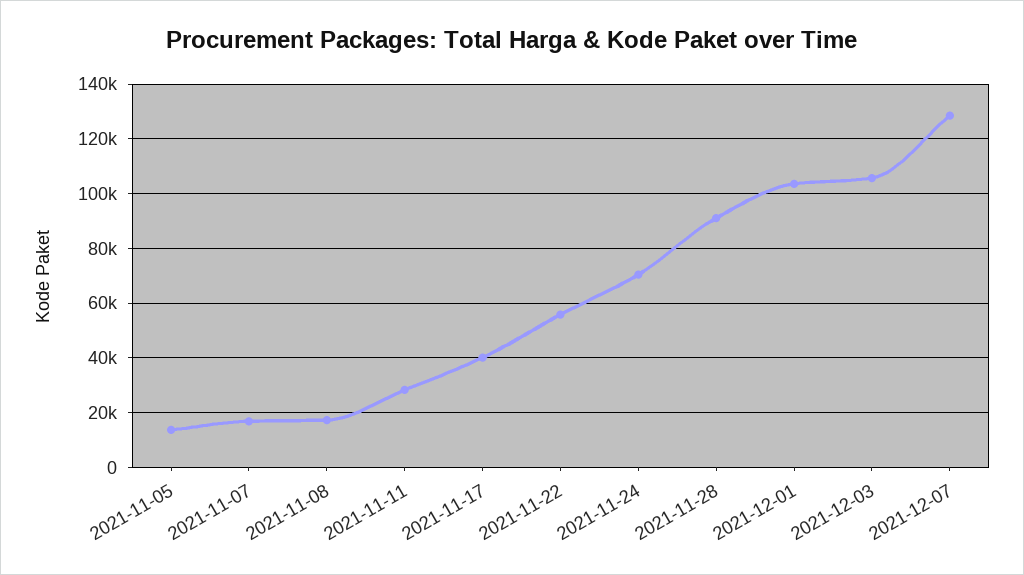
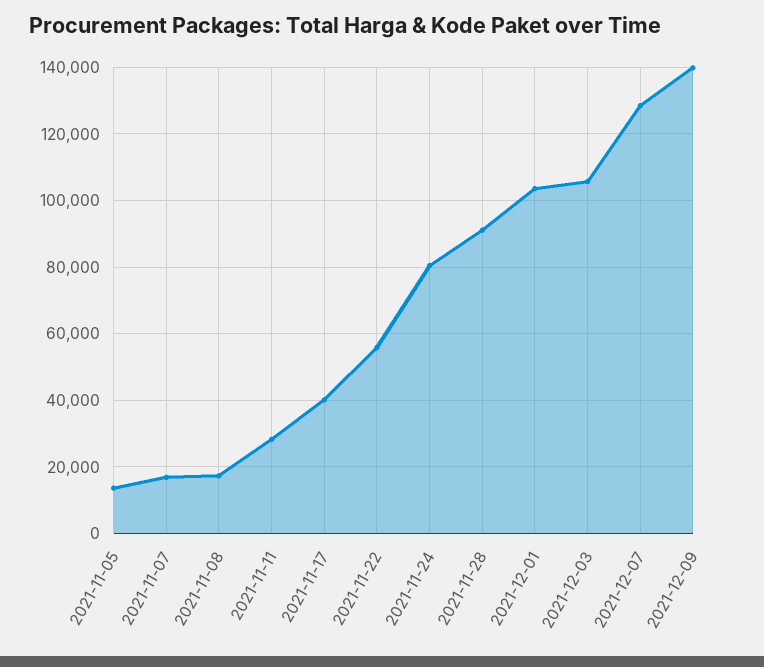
2021-11-24: 70000 -> 80000
2021-12-09: none -> 140000

